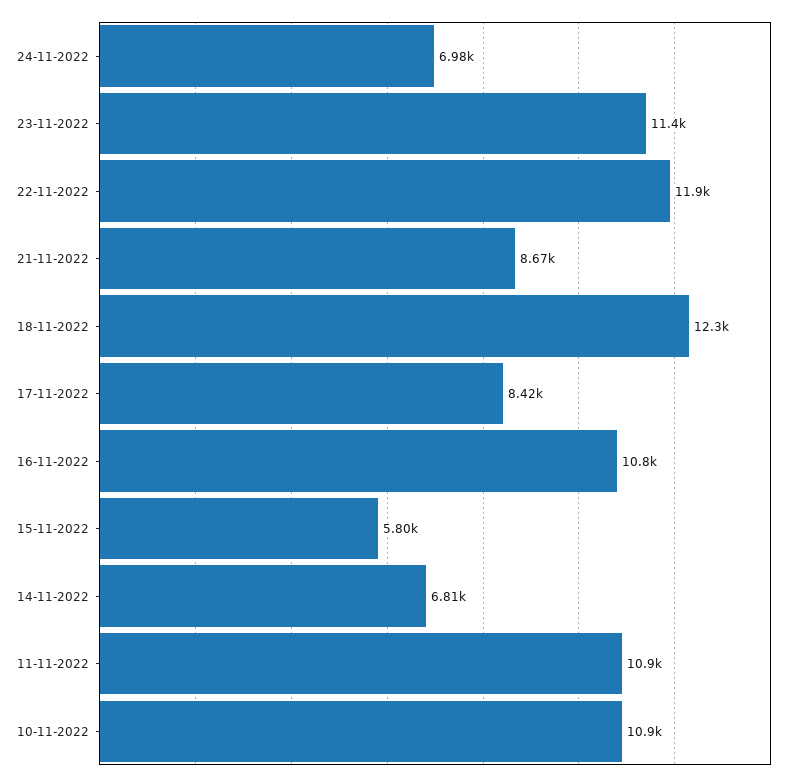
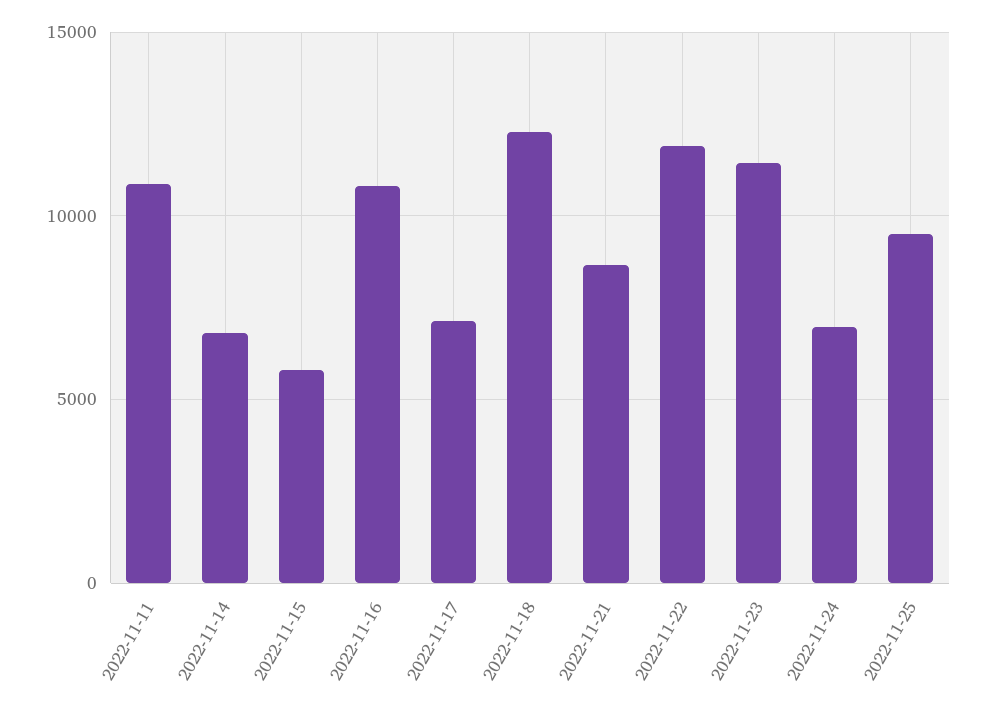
17-11-2022: 8420 -> 7000
10-11-2022: 10900 -> none
2022-11-25: none -> 9500

